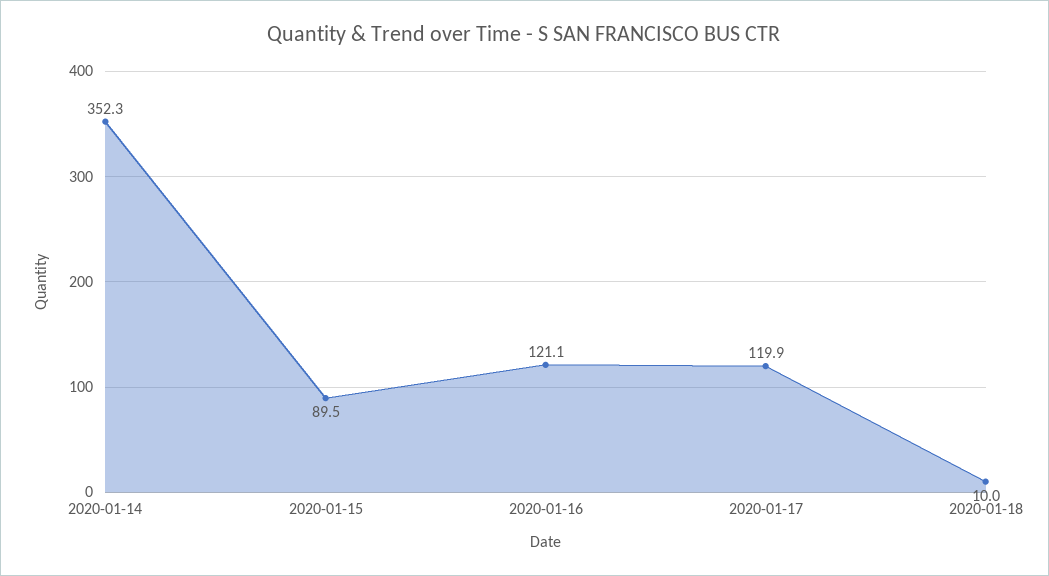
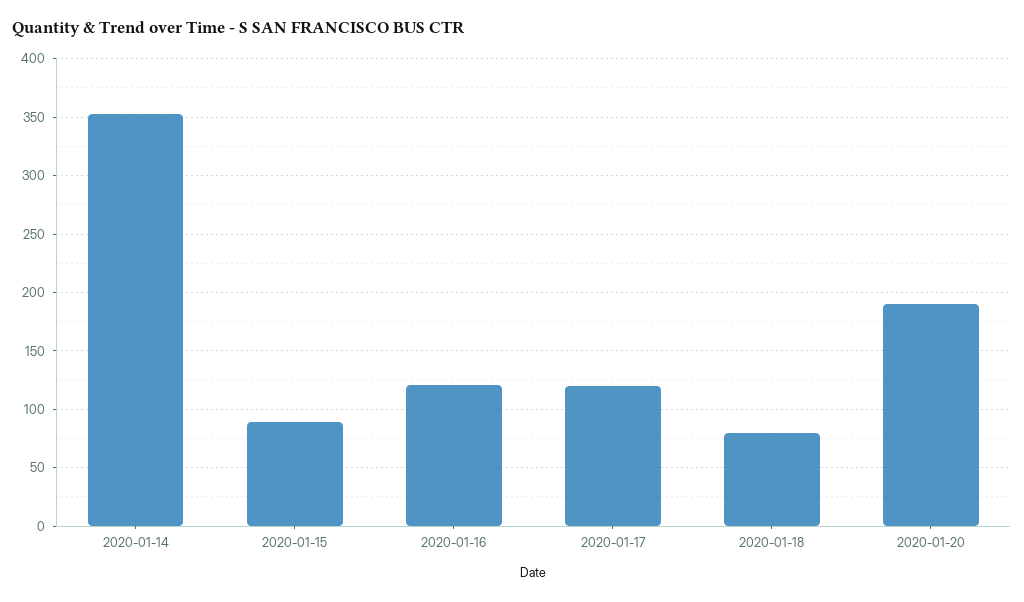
2020-01-18: 10 -> 80
2020-01-20: none -> 190

